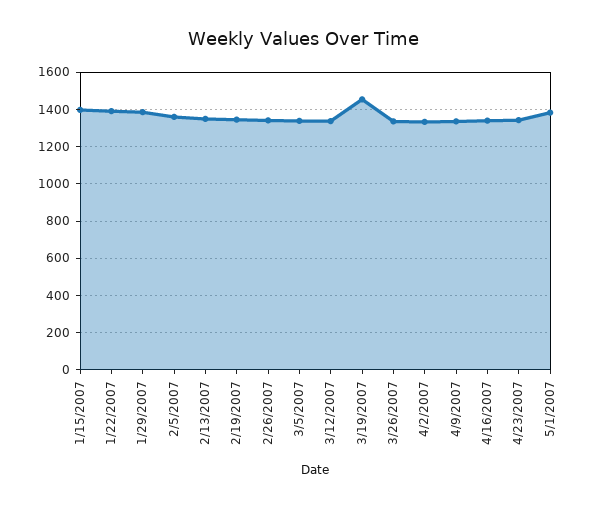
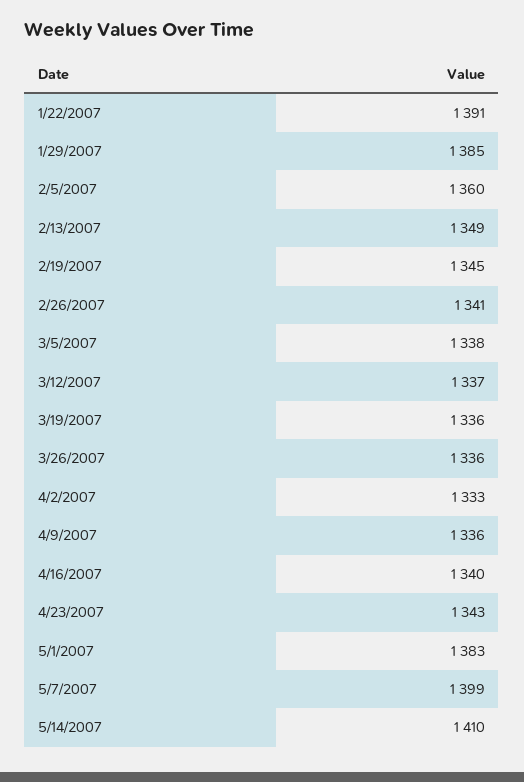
1/15/2007: 1400 -> none
3/19/2007: 1450 -> 1336
5/7/2007: none -> 1399
5/14/2007: none -> 1410

